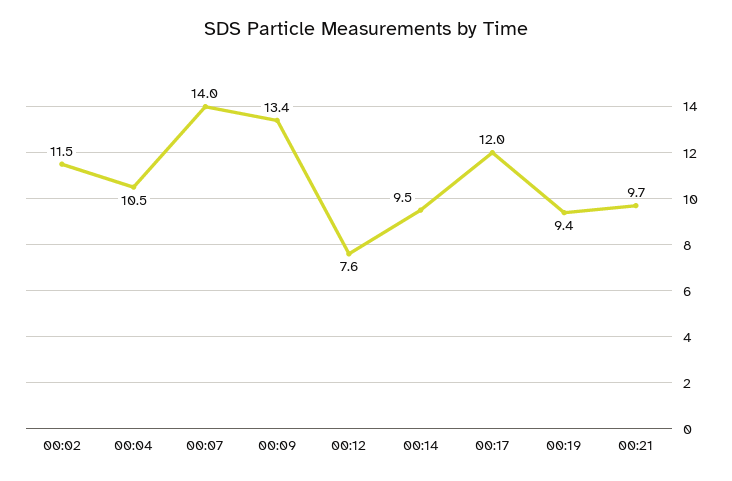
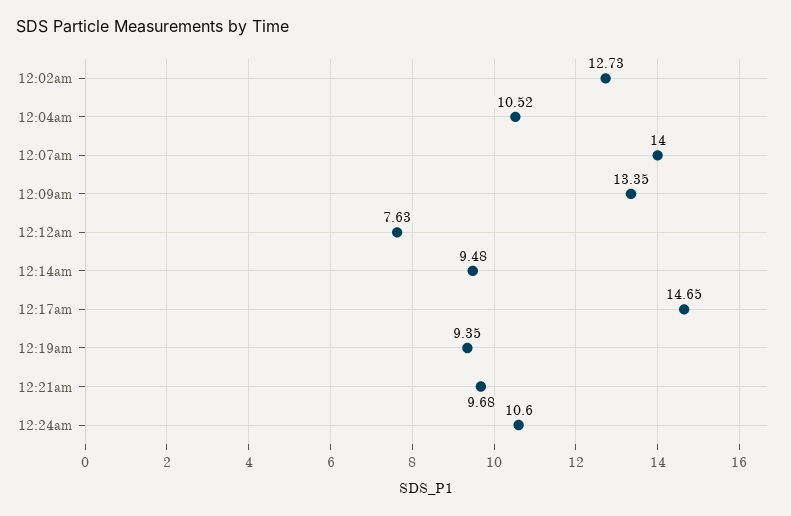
00:02: 11.5 -> 12.73
00:17: 12 -> 14.65
12:24am: none -> 10.6

